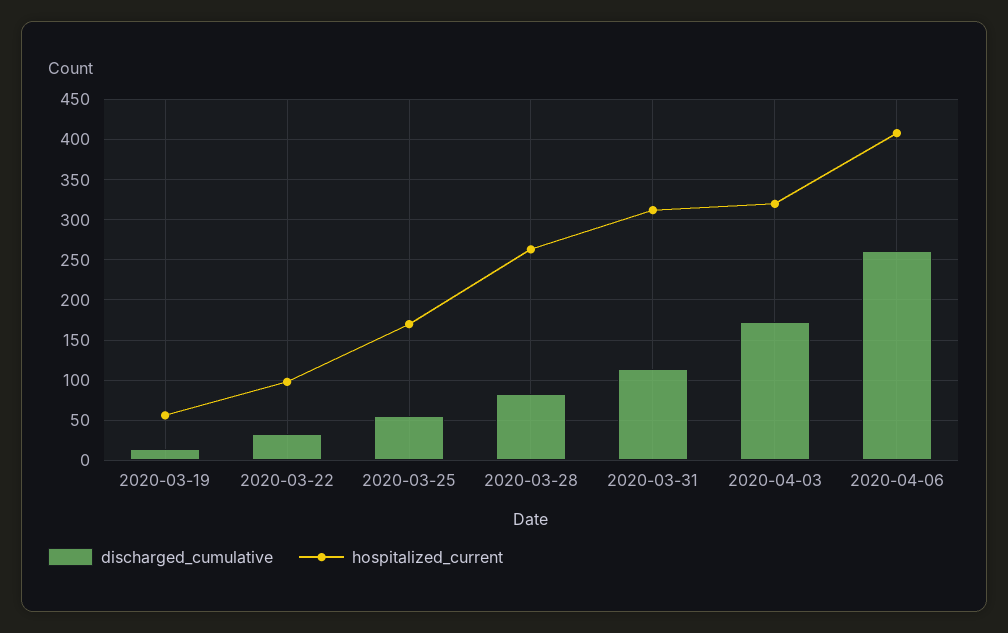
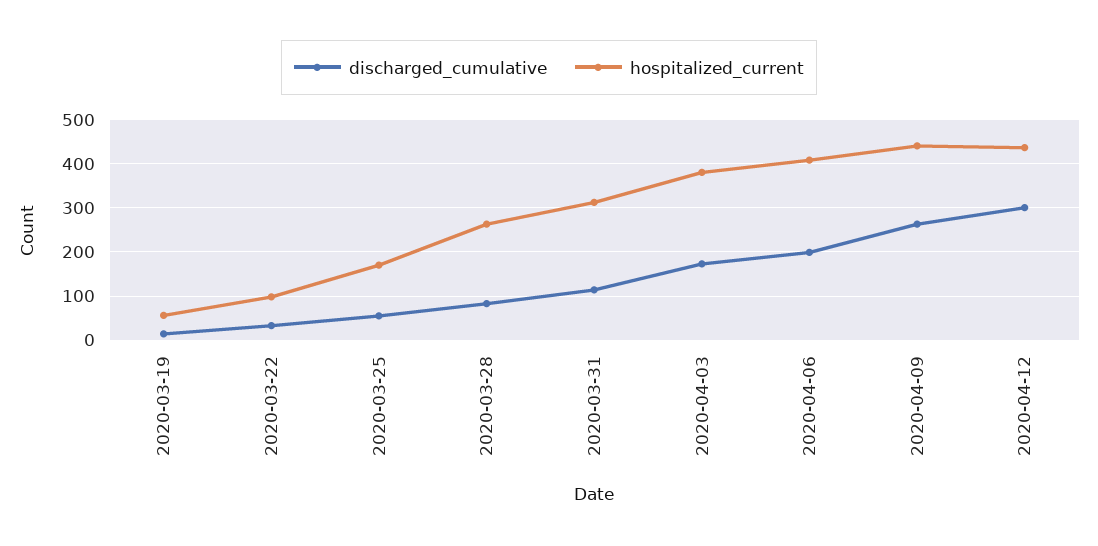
hospitalized_current, 2020-04-03: 320 -> 380
discharged_cumulative, 2020-04-06: 260 -> 200
discharged_cumulative, 2020-04-09: none -> 260
hospitalized_current, 2020-04-09: none -> 440
discharged_cumulative, 2020-04-12: none -> 300
hospitalized_current, 2020-04-12: none -> 440

